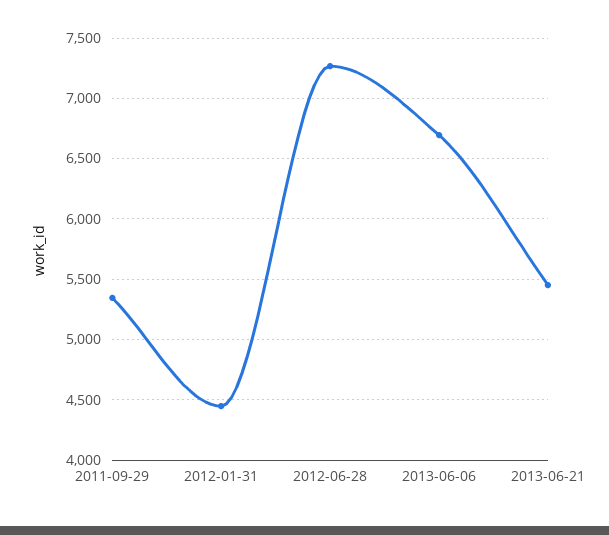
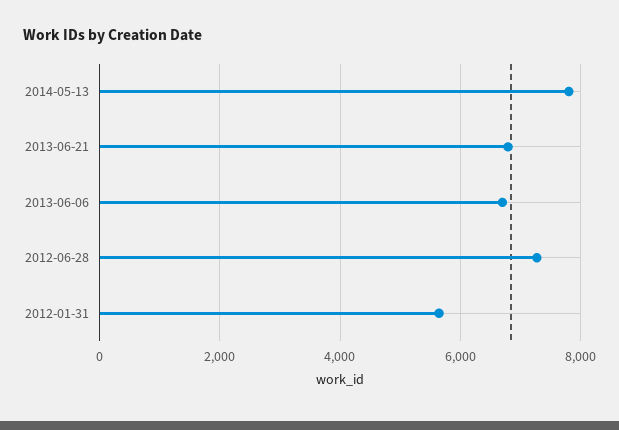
2011-09-29: 5350 -> none
2012-01-31: 4450 -> 5600
2013-06-21: 5450 -> 6800
2014-05-13: none -> 7800

